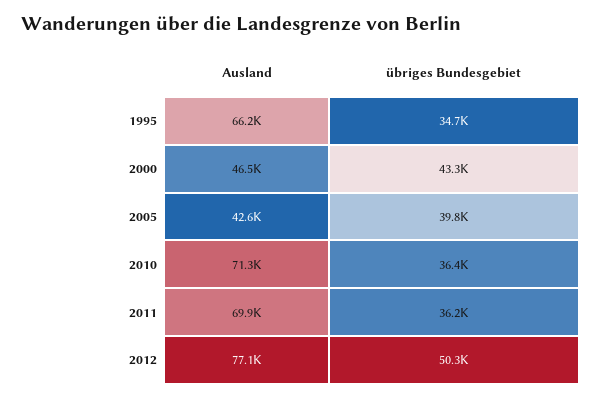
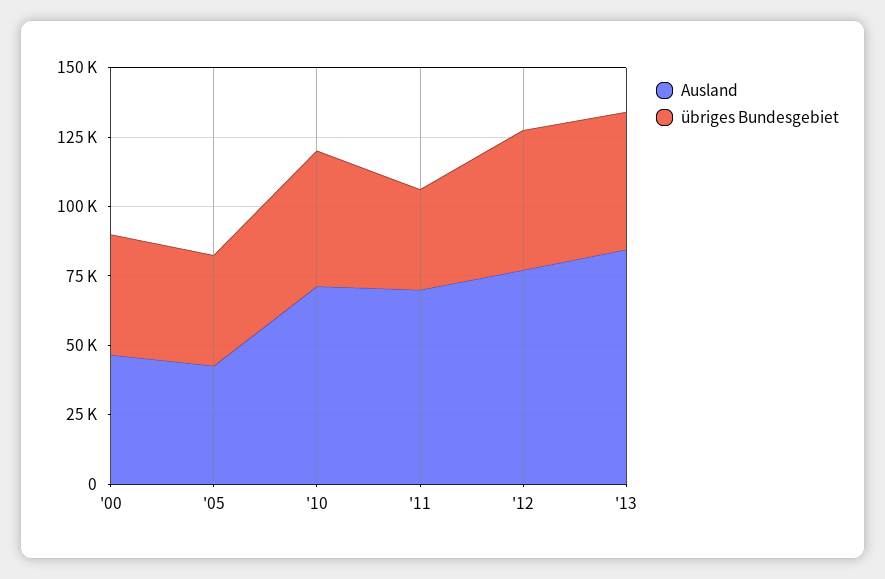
Ausland, 1995: 66200 -> none
übriges Bundesgebiet, 1995: 34700 -> none
übriges Bundesgebiet, 2010: 36400 -> 50000
Ausland, '13: none -> 85000
übriges Bundesgebiet, '13: none -> 50000

